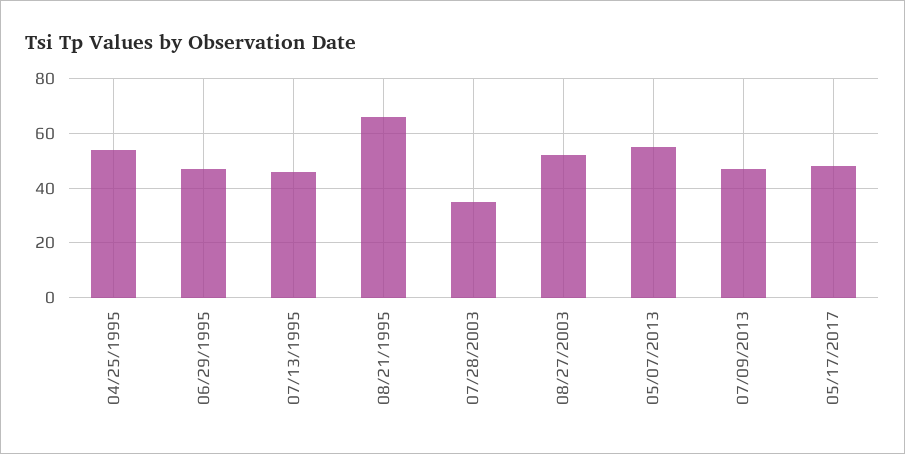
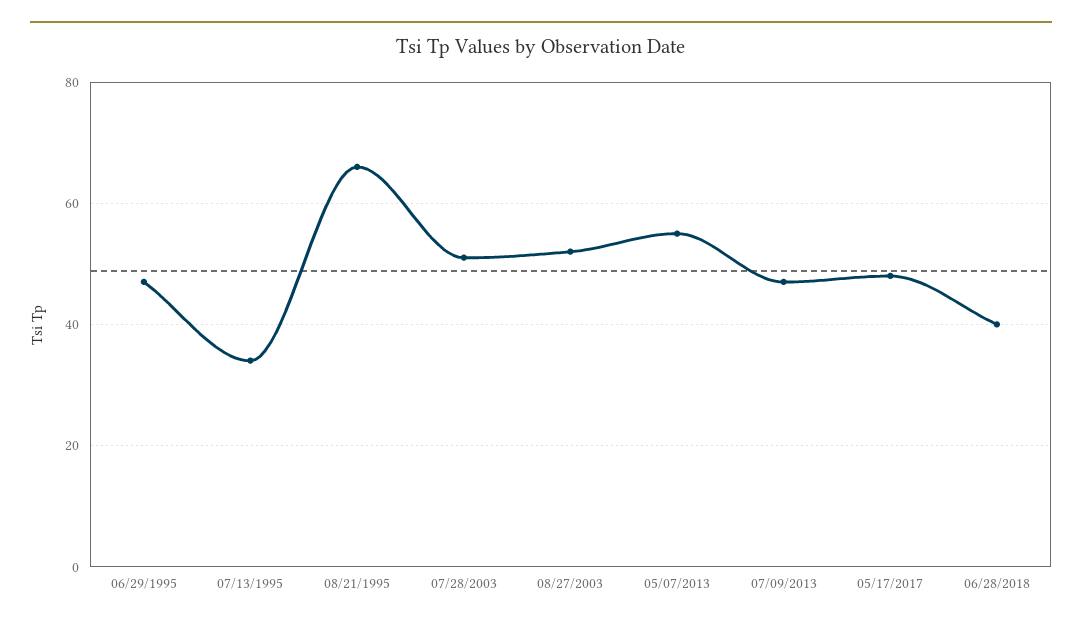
04/25/1995: 55 -> none
07/13/1995: 45 -> 35
07/28/2003: 35 -> 50
06/28/2018: none -> 40

